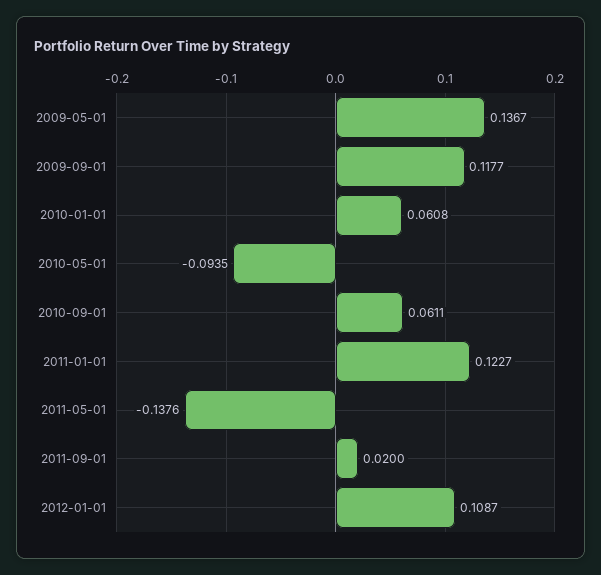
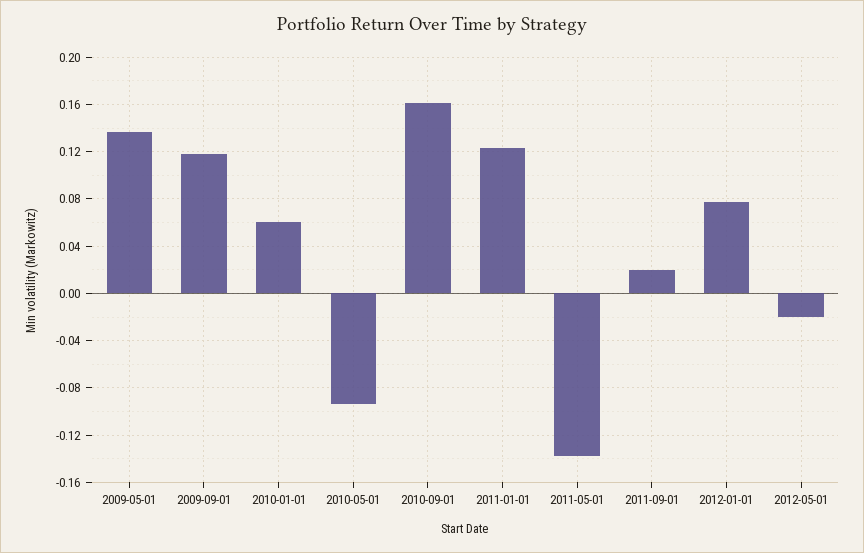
2010-09-01: 0.0611 -> 0.16
2012-01-01: 0.1087 -> 0.08
2012-05-01: none -> -0.02

